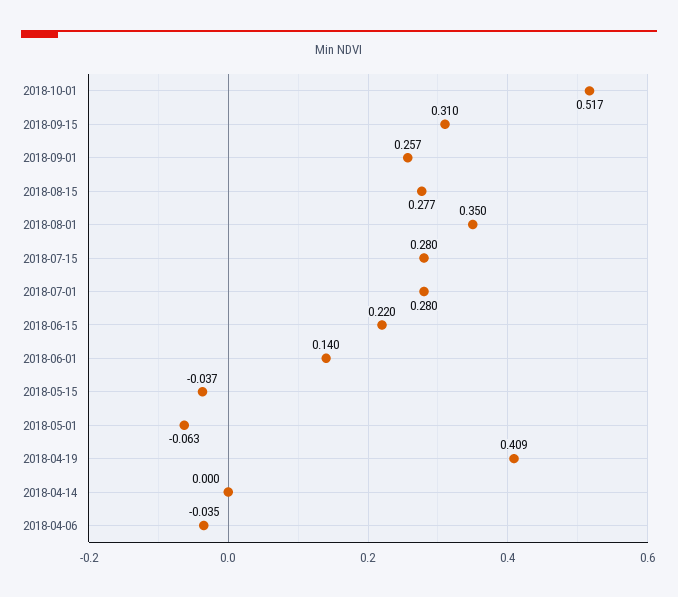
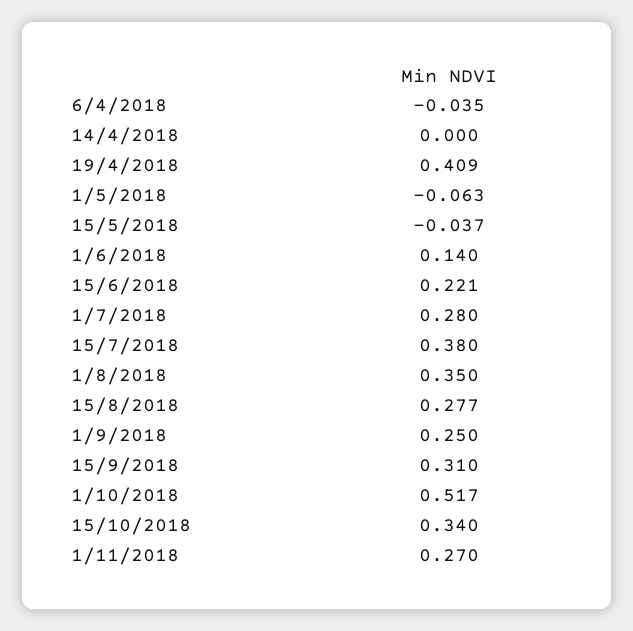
2018-09-01: 0.257 -> 0.25
2018-07-15: 0.28 -> 0.38
2018-06-15: 0.22 -> 0.221
15/10/2018: none -> 0.34
1/11/2018: none -> 0.27

